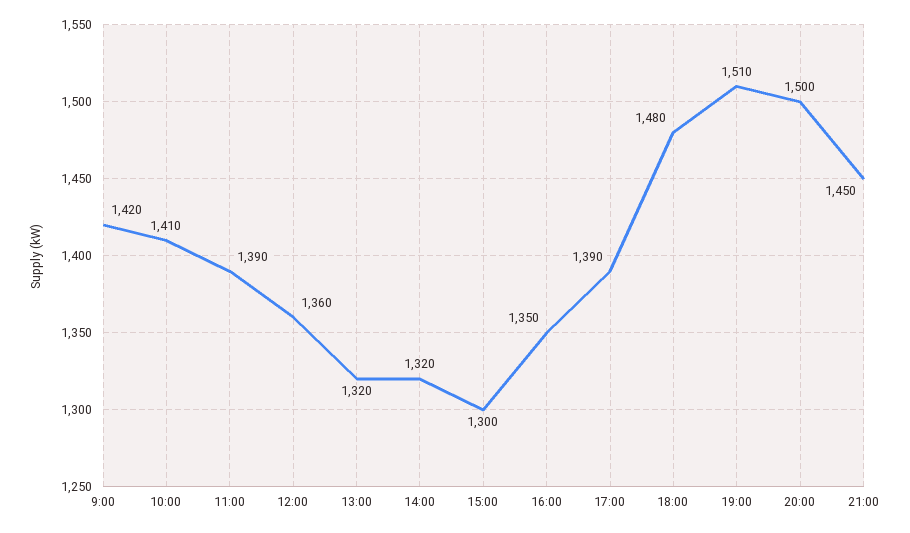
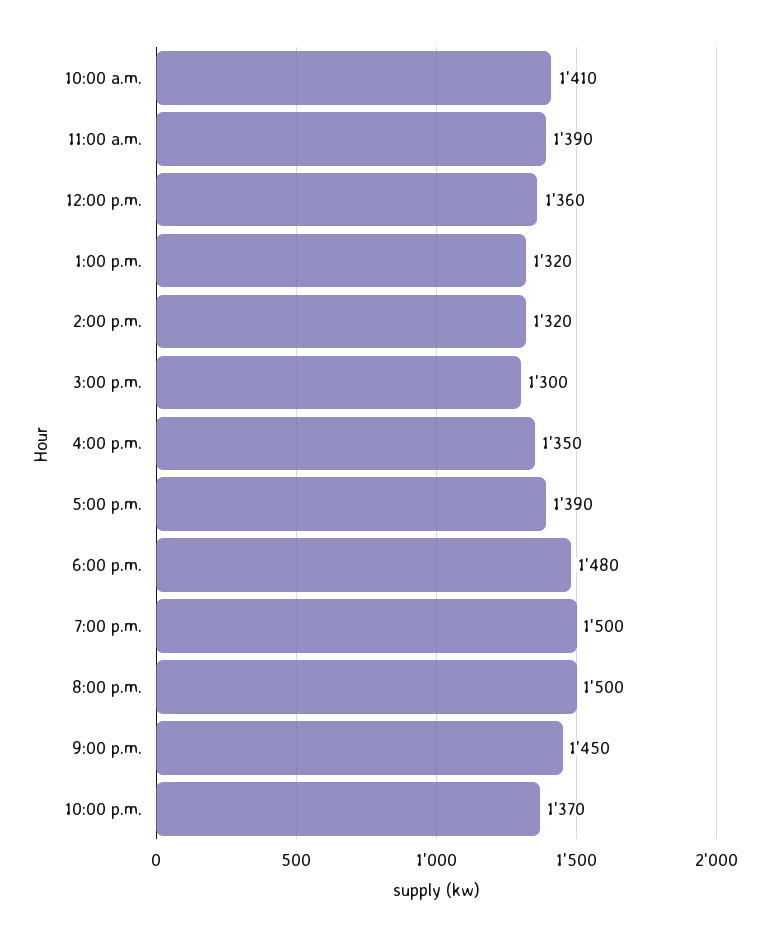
9:00: 1420 -> none
19:00: 1510 -> 1500
10:00 p.m.: none -> 1370

